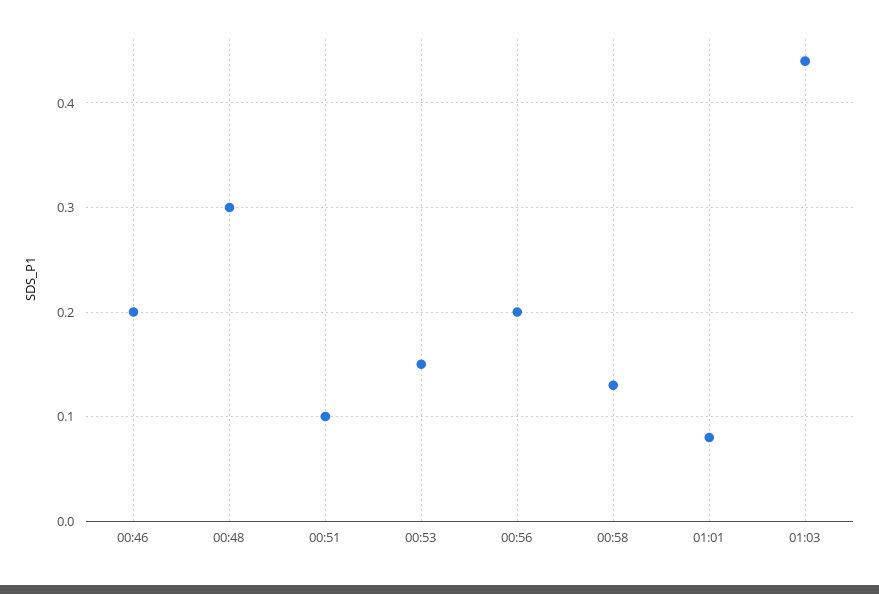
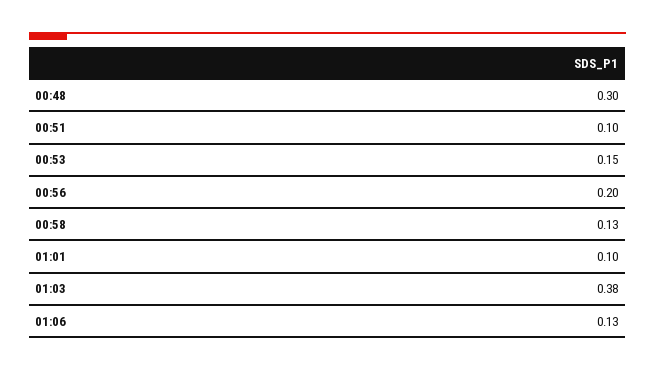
00:46: 0.2 -> none
01:01: 0.08 -> 0.1
01:03: 0.44 -> 0.38
01:06: none -> 0.13

